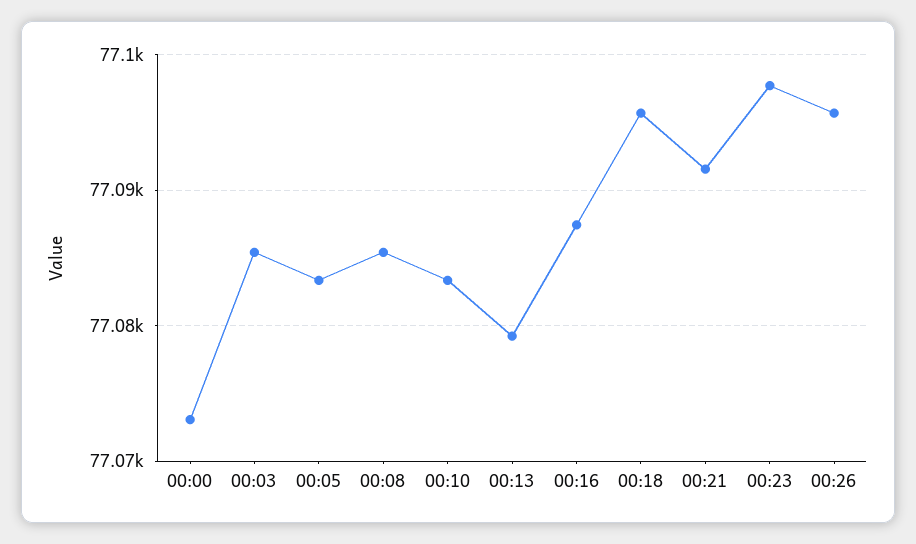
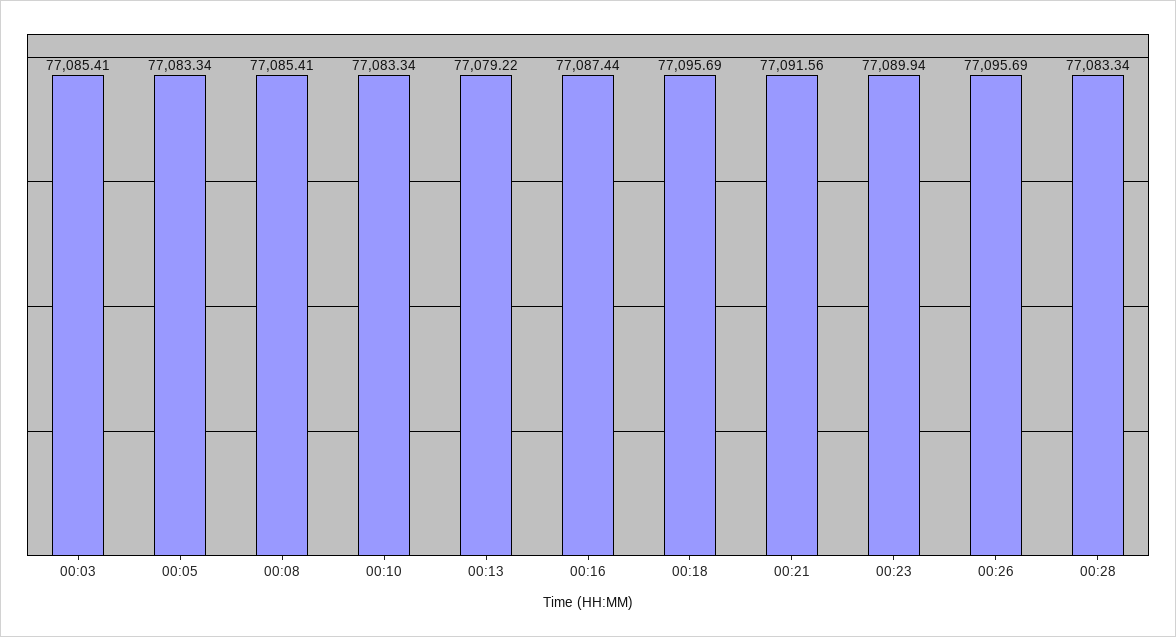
00:00: 77073 -> none
00:23: 77098 -> 77089.94
00:28: none -> 77083.34

